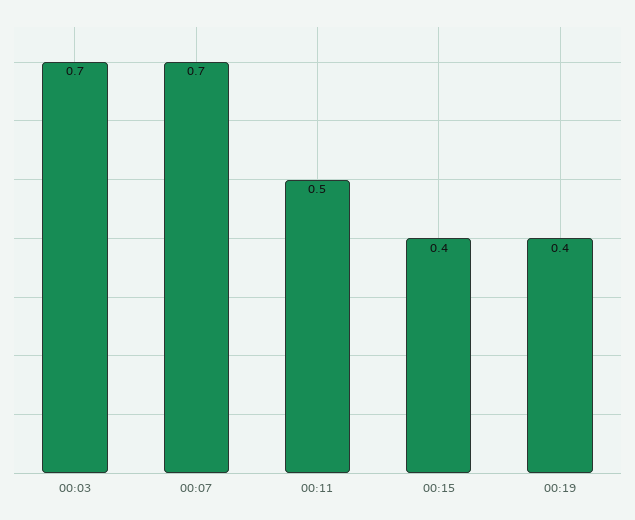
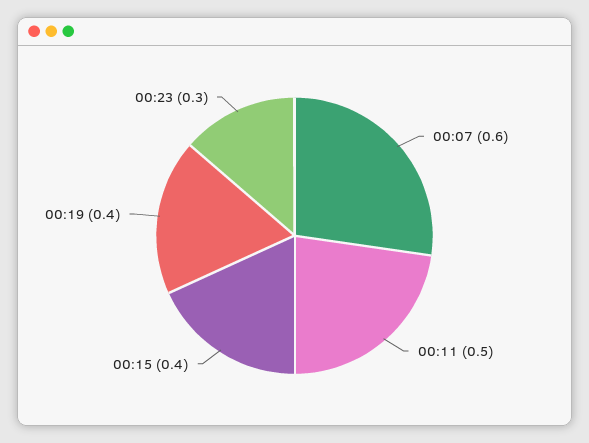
00:03: 0.7 -> none
00:07: 0.7 -> 0.6
00:23: none -> 0.3

